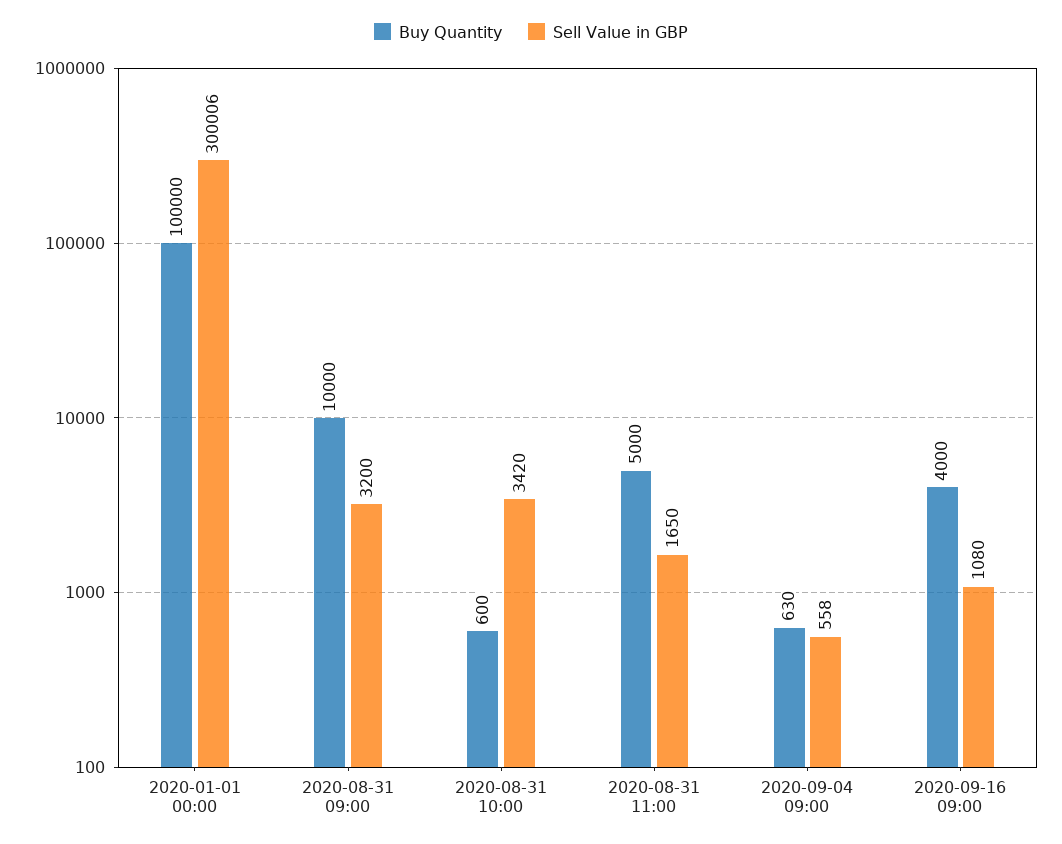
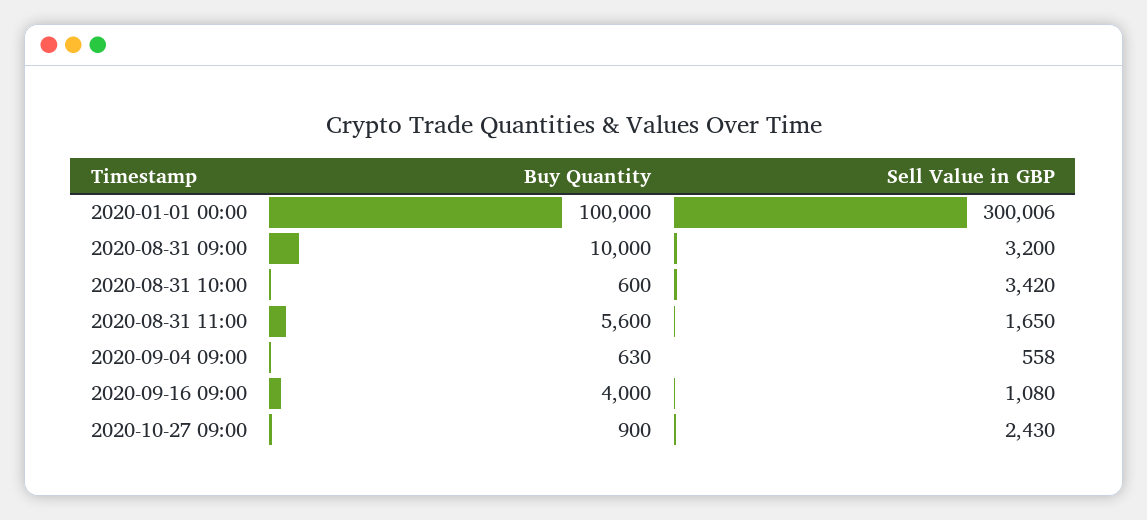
Buy Quantity, 2020-08-31 11:00: 5000 -> 5600
Buy Quantity, 2020-10-27 09:00: none -> 900
Sell Value in GBP, 2020-10-27 09:00: none -> 2430

